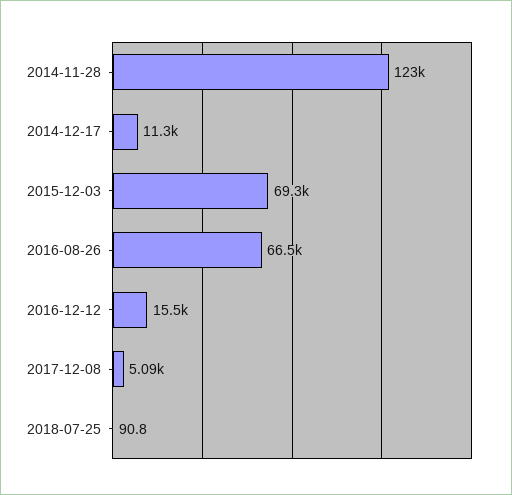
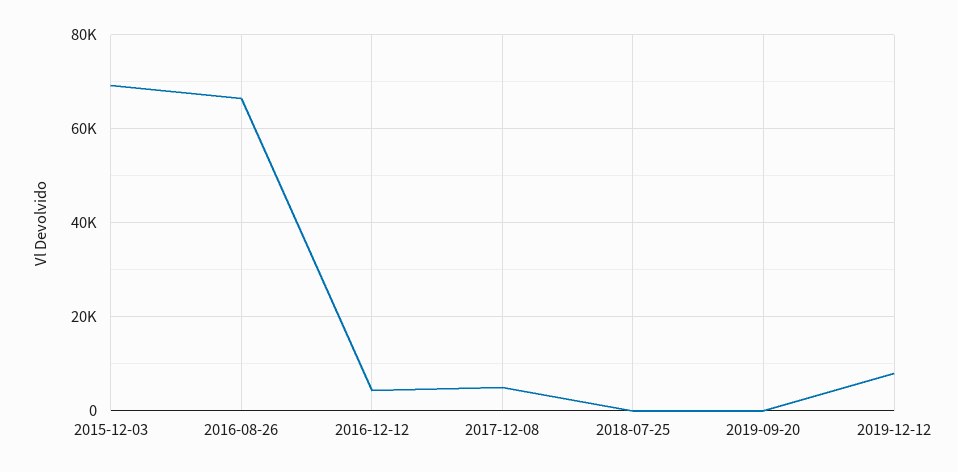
2014-11-28: 123000 -> none
2014-12-17: 11300 -> none
2016-12-12: 15500 -> 4000
2019-09-20: none -> 0
2019-12-12: none -> 8000

